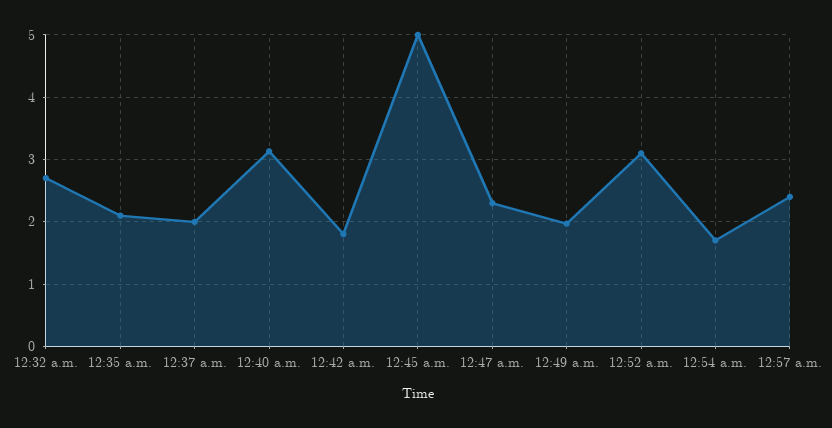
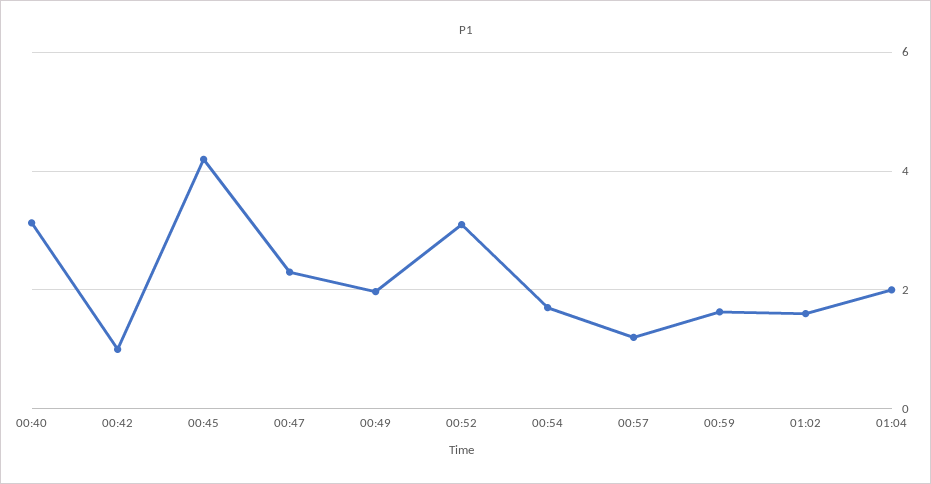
12:32 a.m.: 2.7 -> none
12:35 a.m.: 2.1 -> none
12:37 a.m.: 2 -> none
12:42 a.m.: 1.8 -> 1
12:45 a.m.: 5 -> 4.2
12:57 a.m.: 2.4 -> 1.2
00:59: none -> 1.6
01:02: none -> 1.6
01:04: none -> 2

